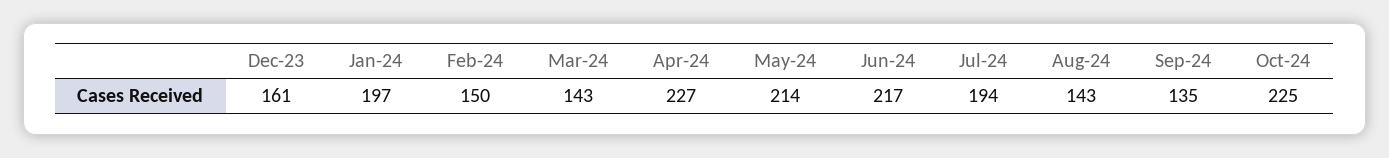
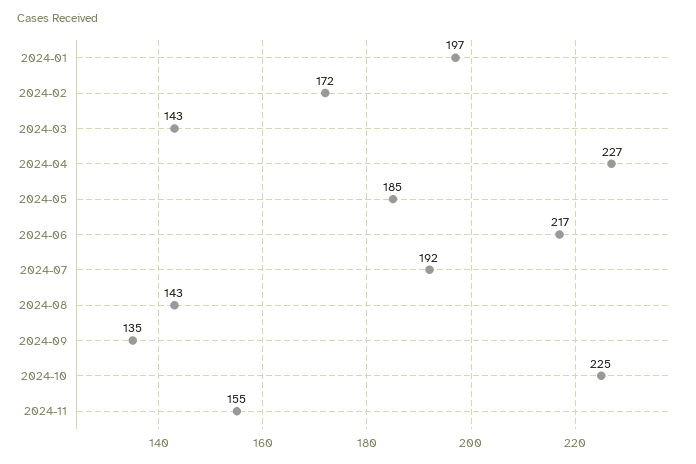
Dec-23: 161 -> none
Feb-24: 150 -> 172
May-24: 214 -> 185
Jul-24: 194 -> 192
2024-11: none -> 155

